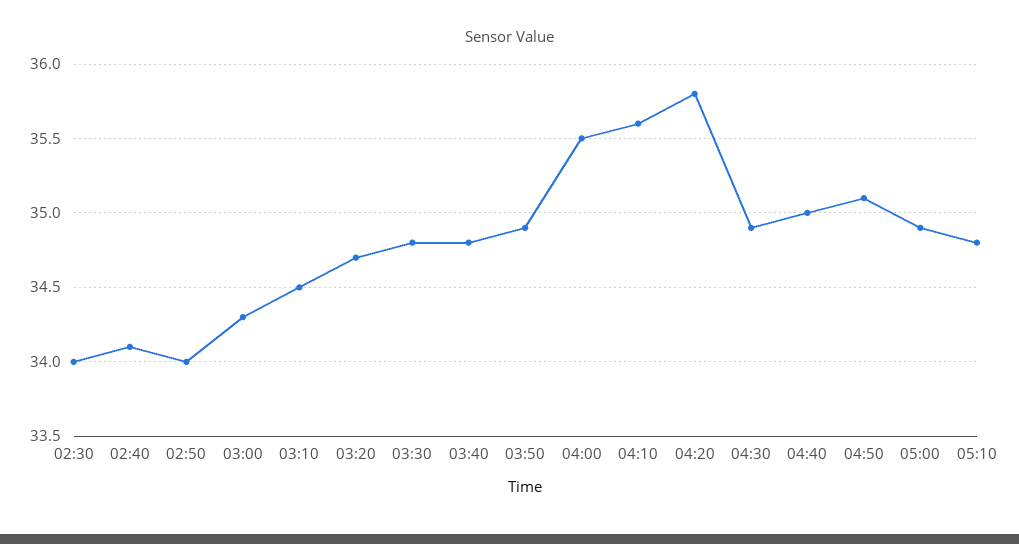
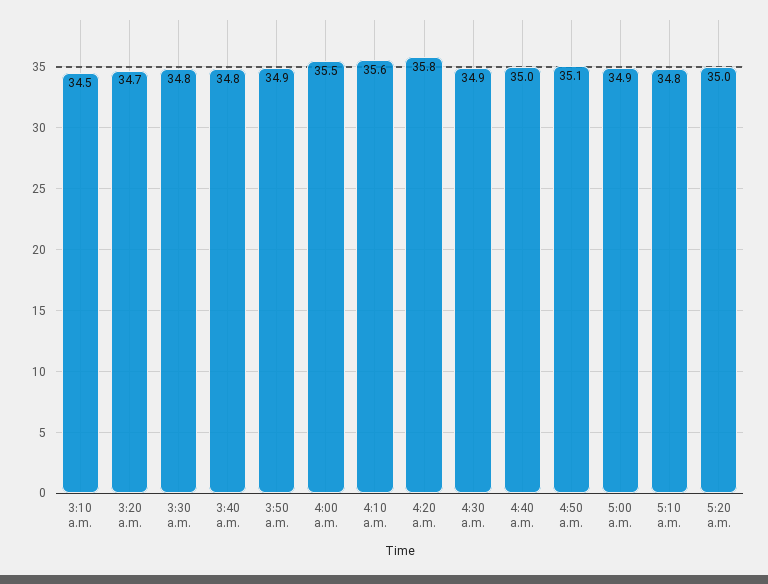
02:30: 34 -> none
02:40: 34.1 -> none
02:50: 34 -> none
03:00: 34.3 -> none
5:20 a.m.: none -> 35

